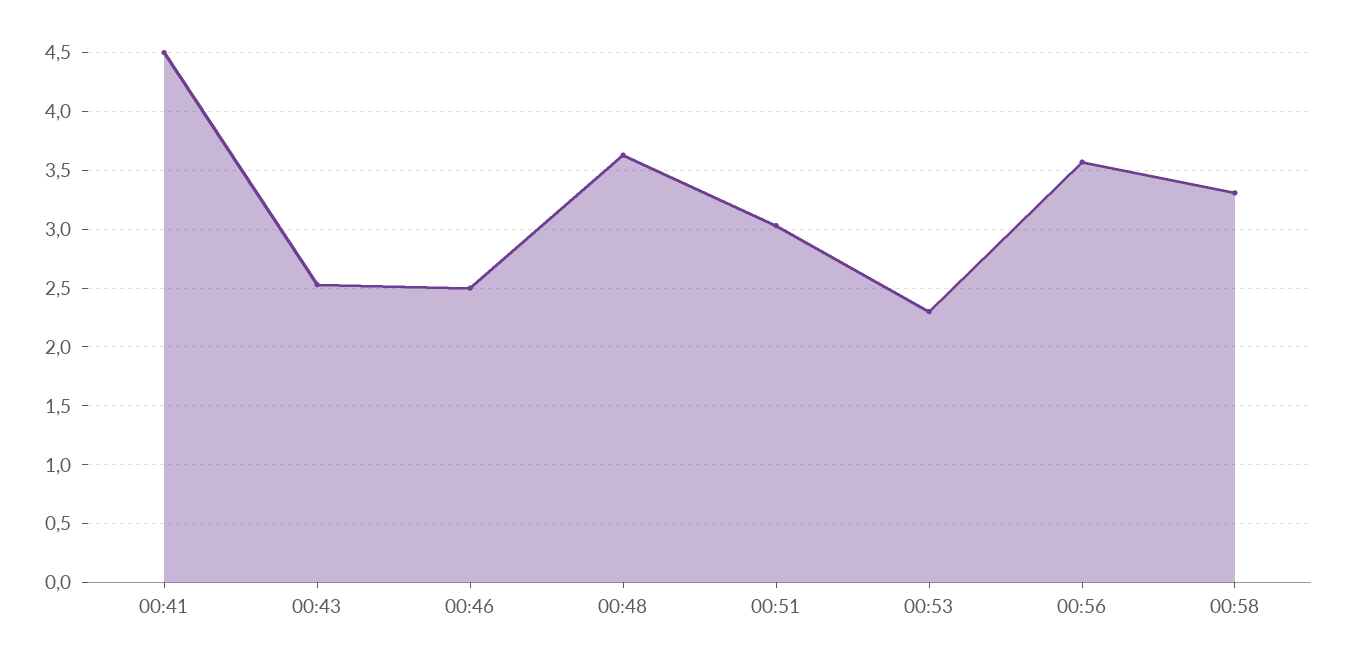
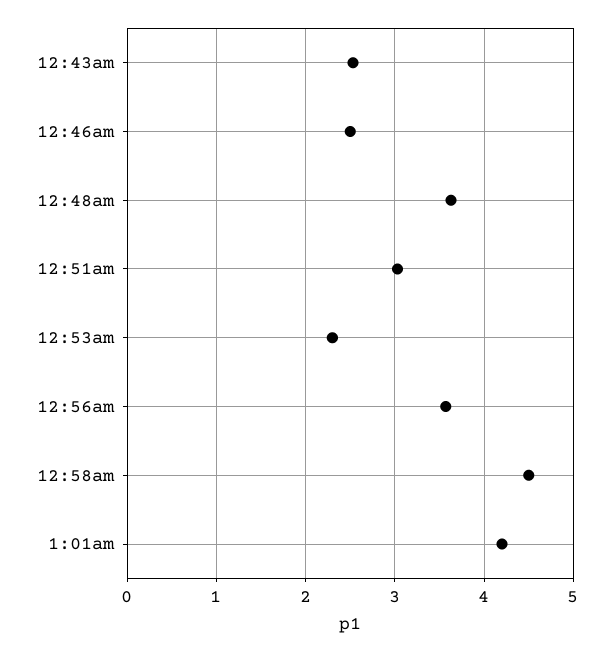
00:41: 4.5 -> none
00:58: 3.3 -> 4.5
1:01am: none -> 4.2

